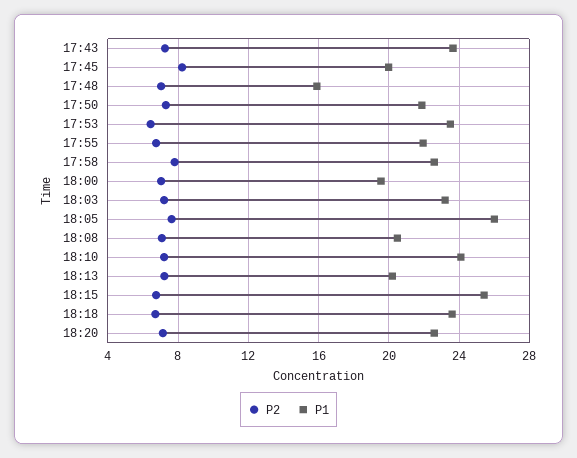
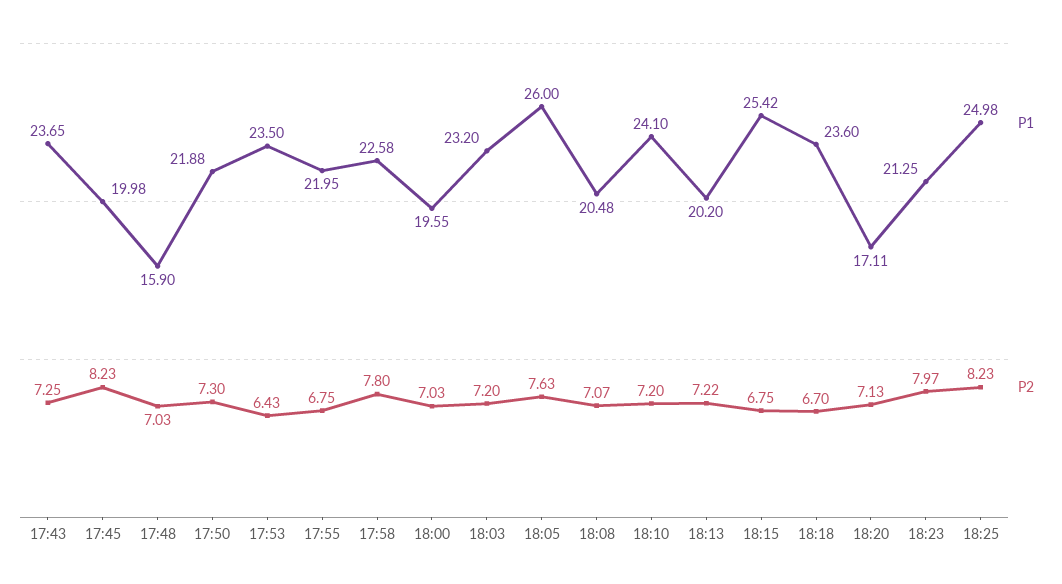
P1, 18:20: 22.5 -> 17.11
P1, 18:23: none -> 21.25
P2, 18:23: none -> 7.97
P1, 18:25: none -> 24.98
P2, 18:25: none -> 8.23

